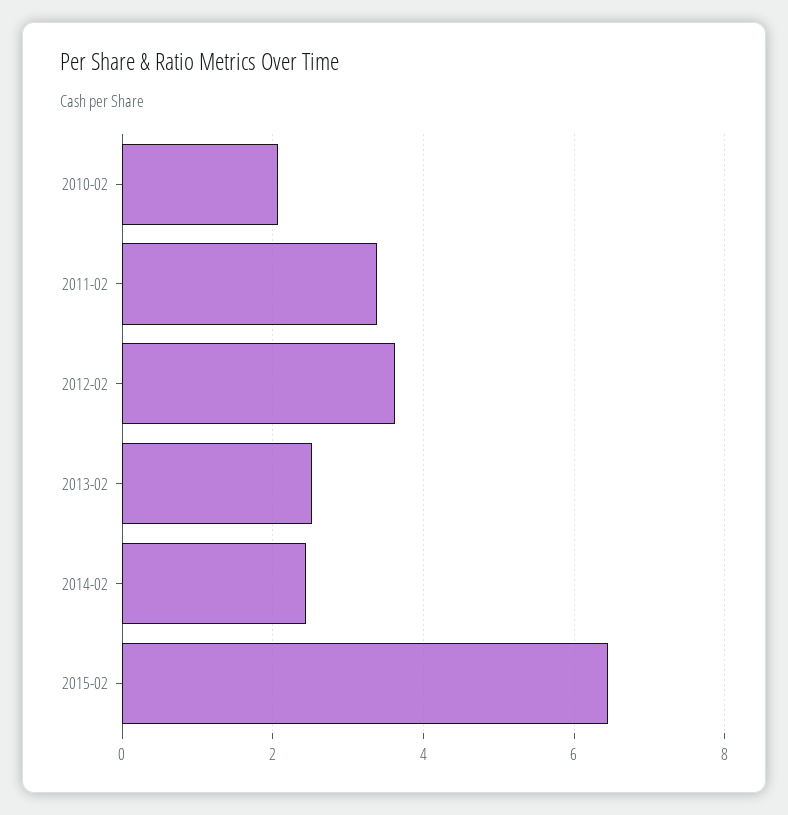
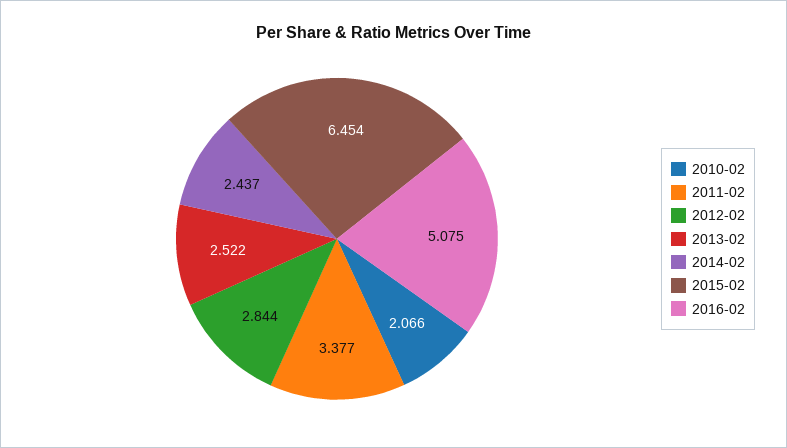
2012-02: 3.6 -> 2.844
2016-02: none -> 5.075

